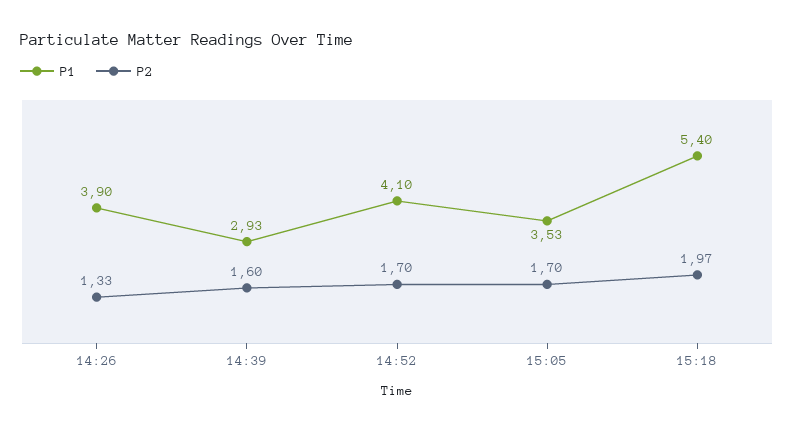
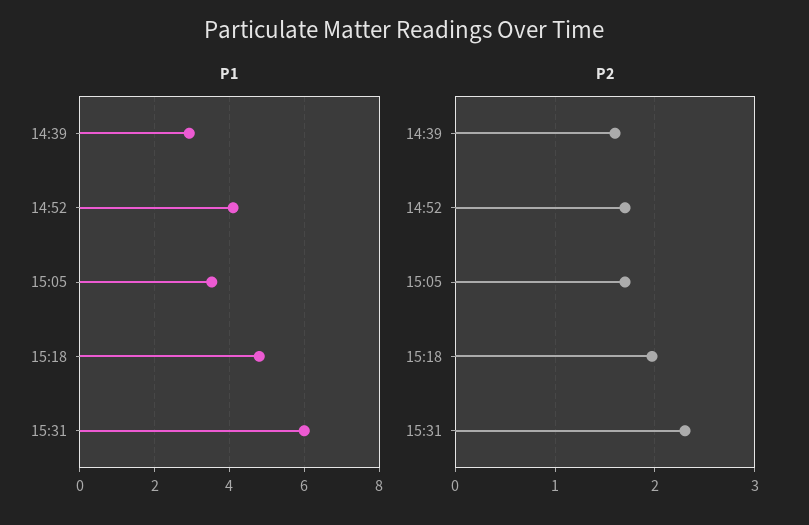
P1, 14:26: 3.9 -> none
P2, 14:26: 1.33 -> none
P1, 15:18: 5.4 -> 4.8
P1, 15:31: none -> 6
P2, 15:31: none -> 2.3

